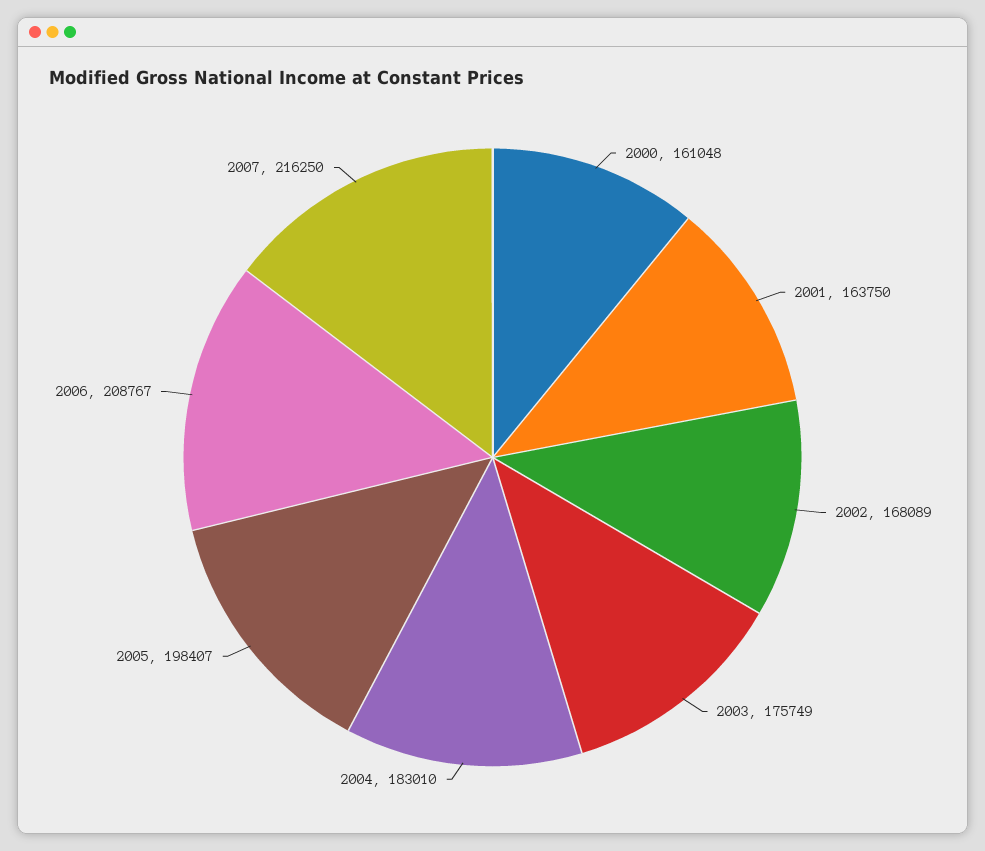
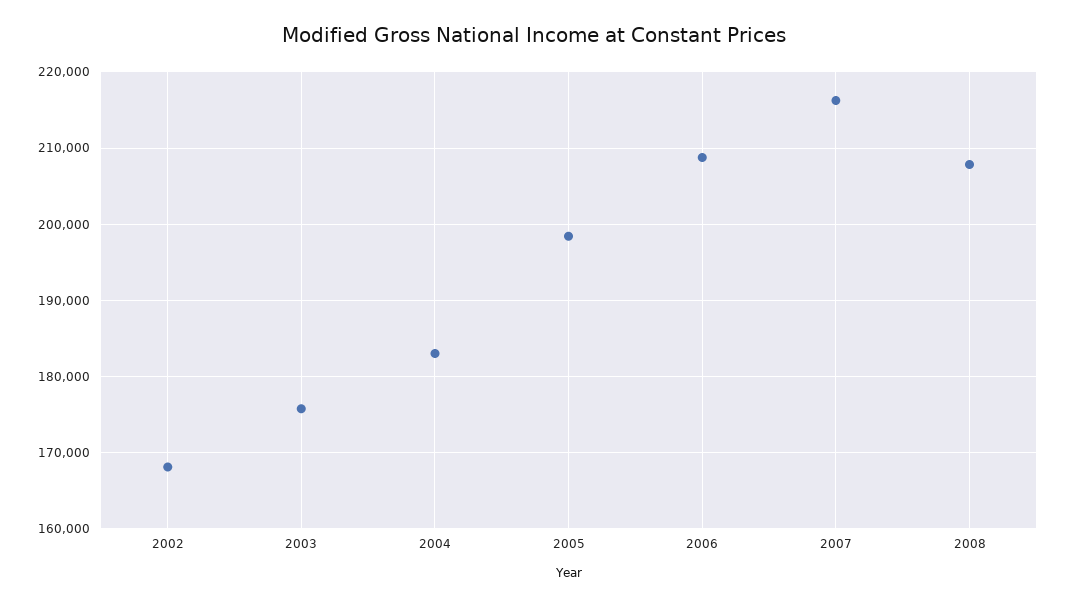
2000: 161048 -> none
2001: 163750 -> none
2008: none -> 208000

